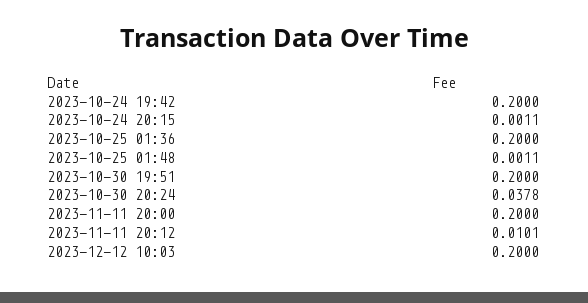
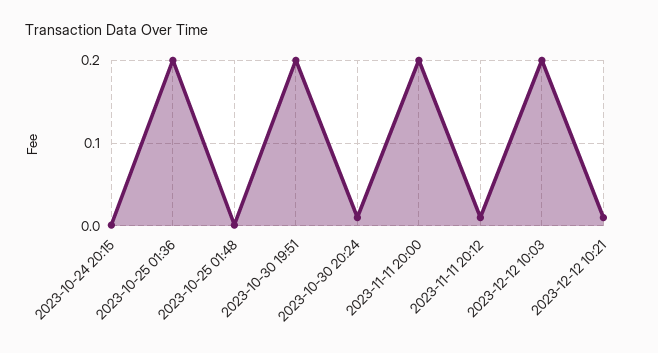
2023-10-24 19:42: 0.2 -> none
2023-10-30 20:24: 0.0378 -> 0.01
2023-12-12 10:21: none -> 0.01

